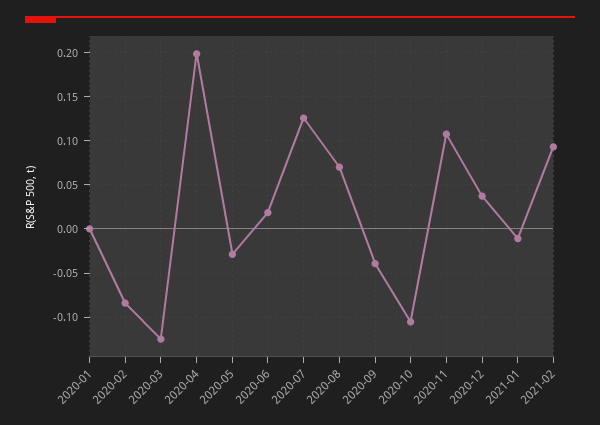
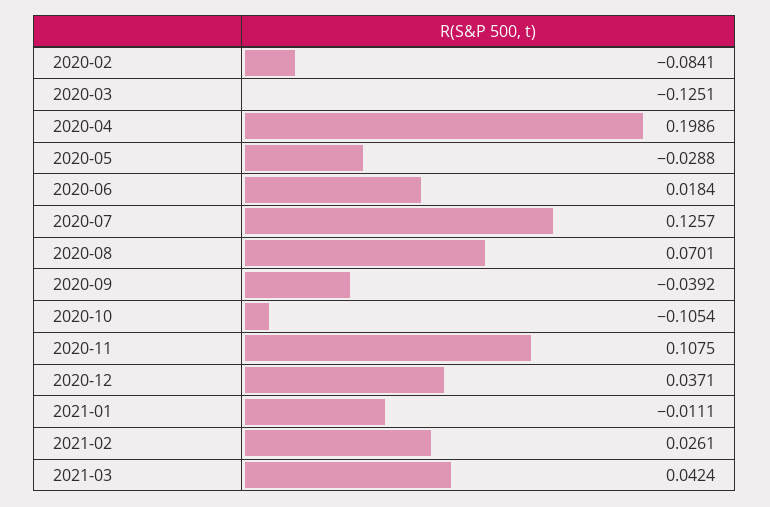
2020-01: 0 -> none
2021-02: 0.09 -> 0.0261
2021-03: none -> 0.0424

